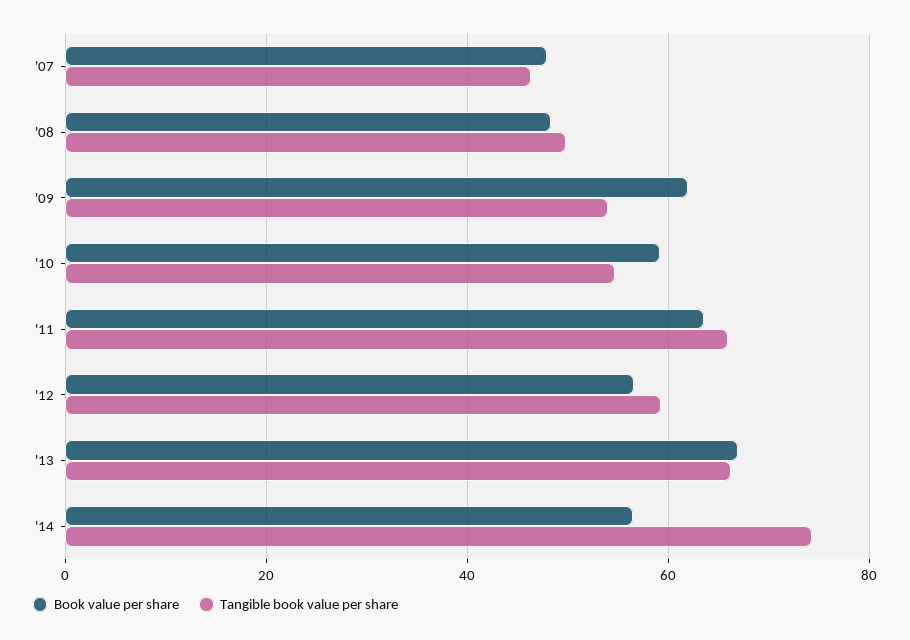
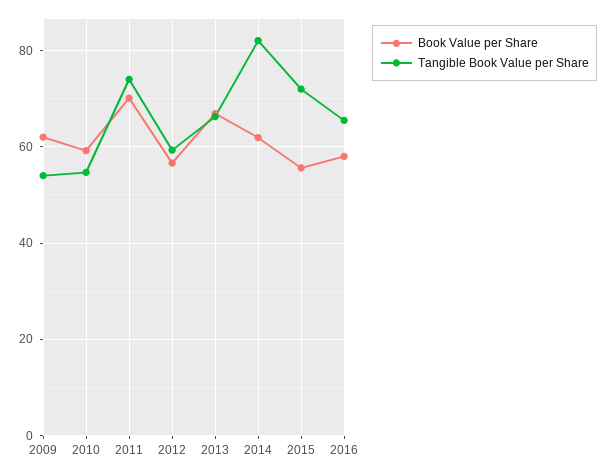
Book value per share, '07: 48 -> none
Tangible book value per share, '07: 46 -> none
Book value per share, '08: 48 -> none
Tangible book value per share, '08: 50 -> none
Book value per share, '11: 64 -> 70
Tangible book value per share, '11: 66 -> 74
Book value per share, '14: 56 -> 62
Tangible book value per share, '14: 74 -> 82
Book value per share, 2015: none -> 56
Tangible book value per share, 2015: none -> 72
Book value per share, 2016: none -> 58
Tangible book value per share, 2016: none -> 66

